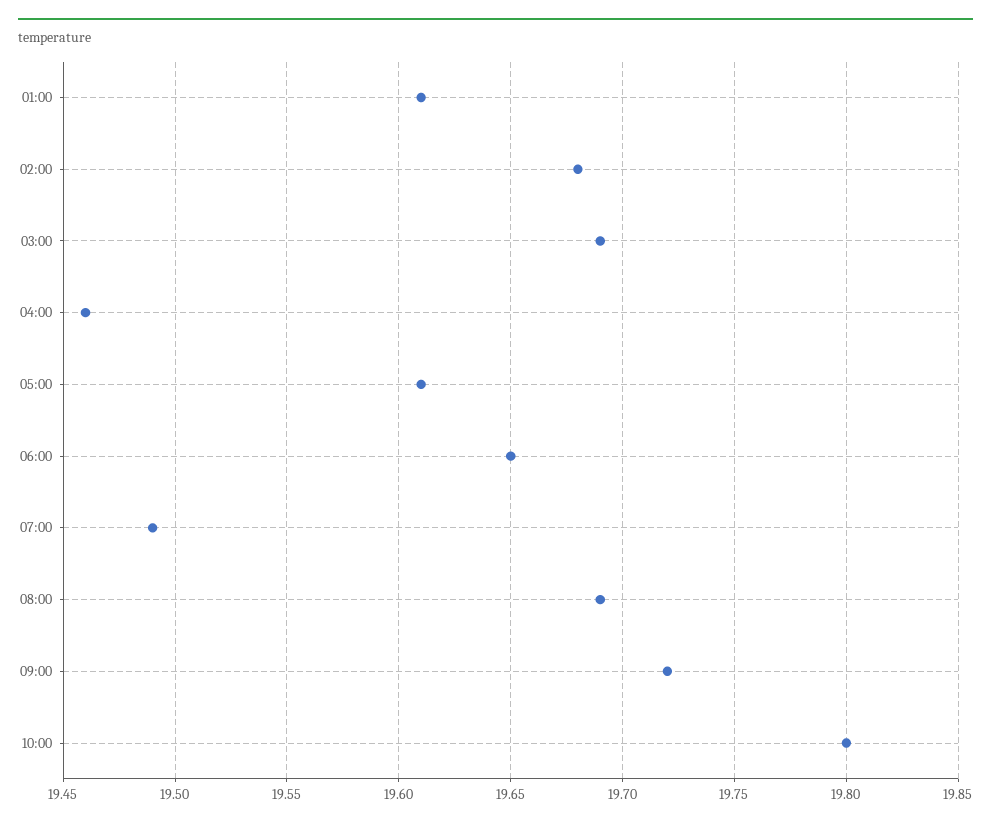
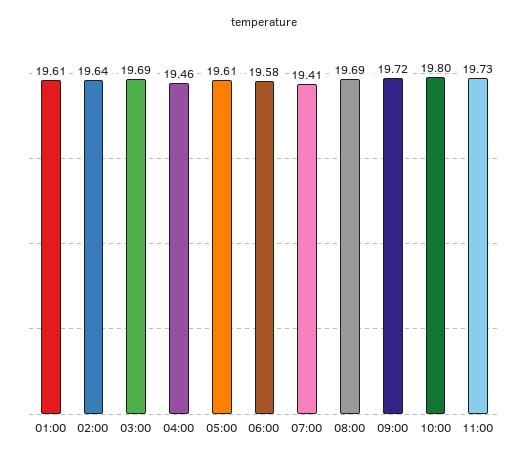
02:00: 19.68 -> 19.64
06:00: 19.65 -> 19.58
07:00: 19.49 -> 19.41
11:00: none -> 19.73

